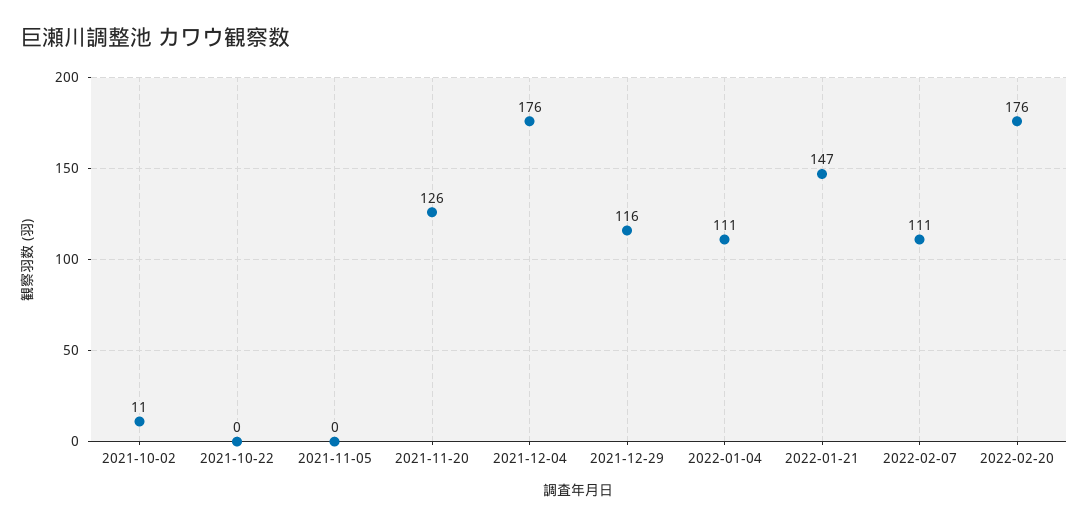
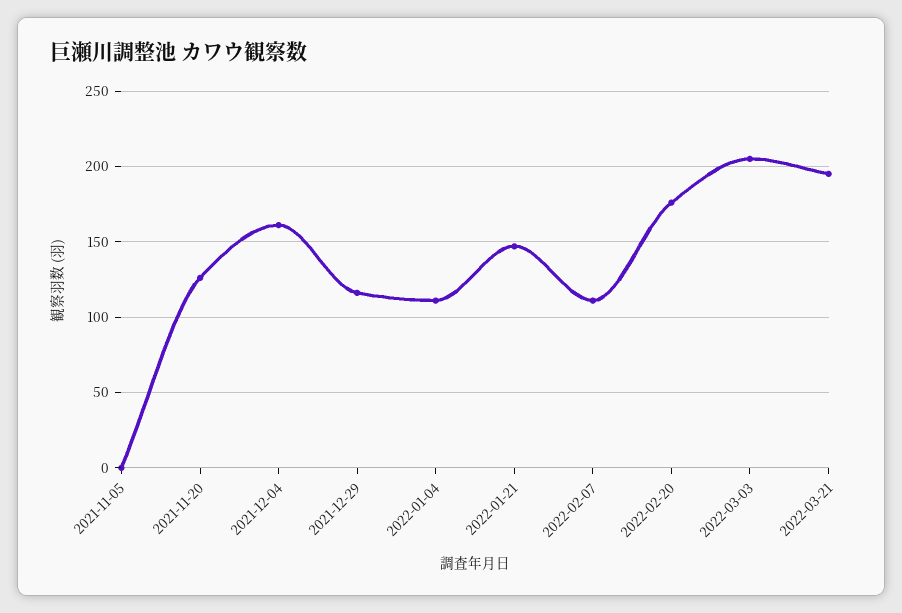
2021-10-02: 11 -> none
2021-10-22: 0 -> none
2021-12-04: 176 -> 160
2022-03-03: none -> 205
2022-03-21: none -> 195

